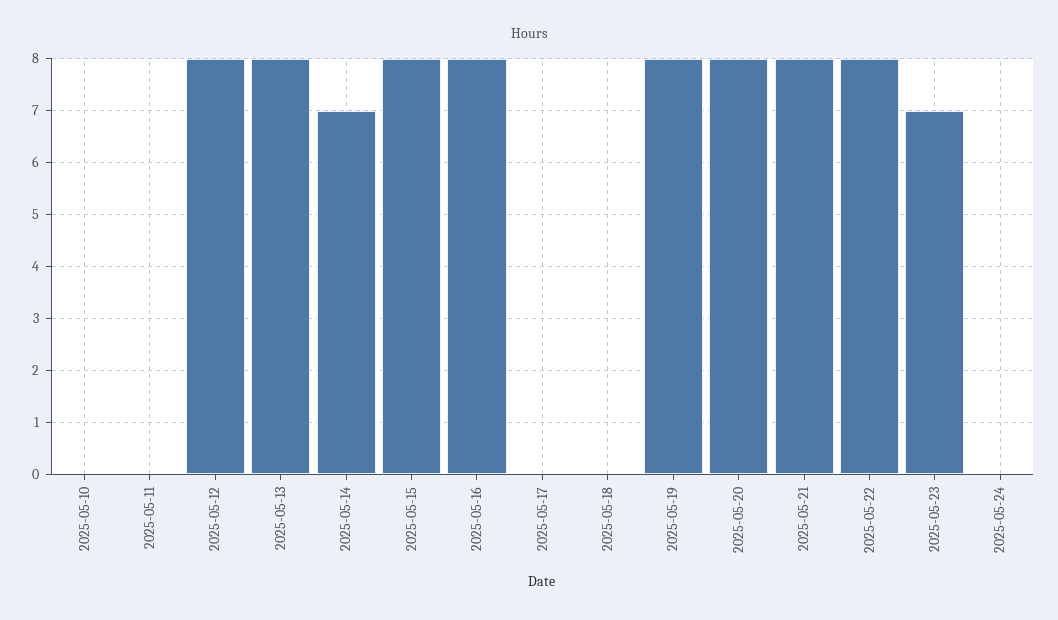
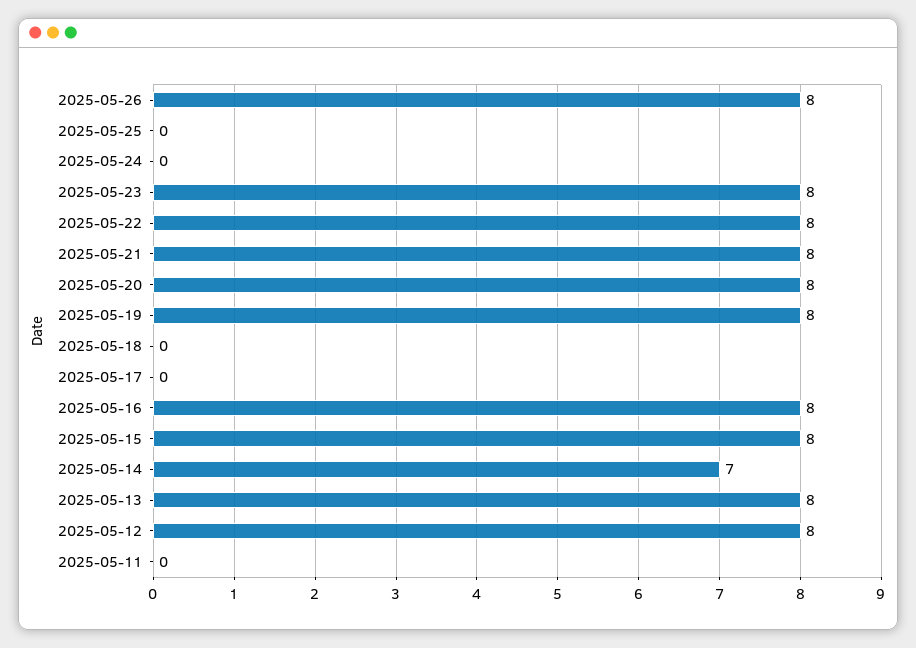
2025-05-10: 0 -> none
2025-05-23: 7 -> 8
2025-05-26: none -> 8
2025-05-25: none -> 0

